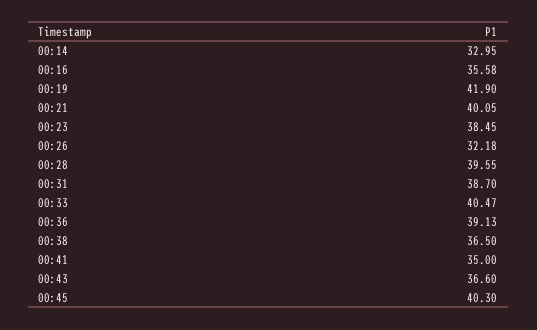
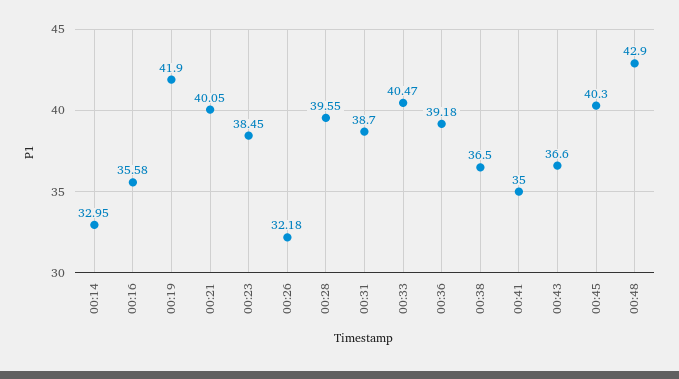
00:36: 39.13 -> 39.18
00:48: none -> 42.9

